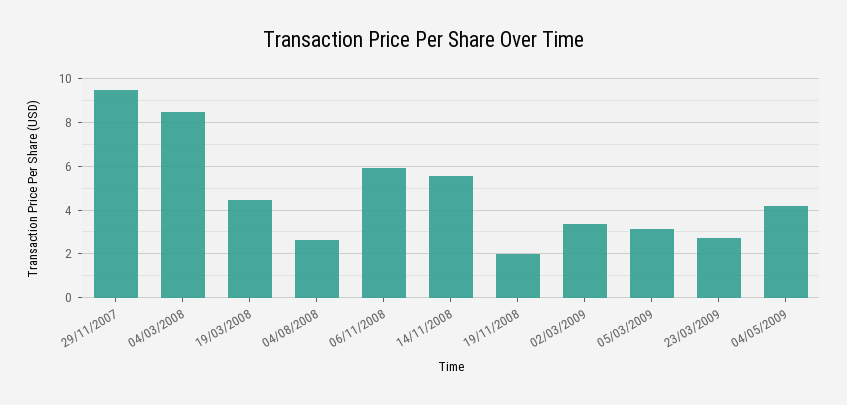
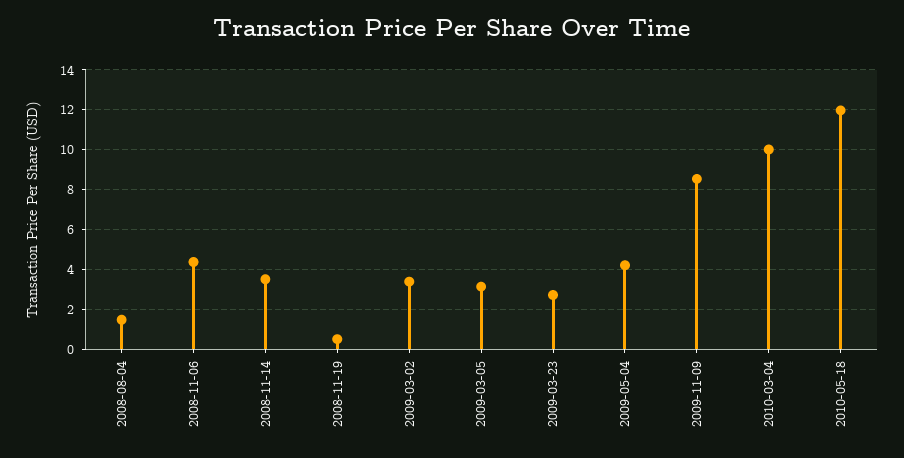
29/11/2007: 9.5 -> none
04/03/2008: 8.5 -> none
19/03/2008: 4.5 -> none
04/08/2008: 2.5 -> 1.5
06/11/2008: 6 -> 4.5
14/11/2008: 5.5 -> 3.5
19/11/2008: 2 -> 0.5
2009-11-09: none -> 8.5
2010-03-04: none -> 10
2010-05-18: none -> 12

